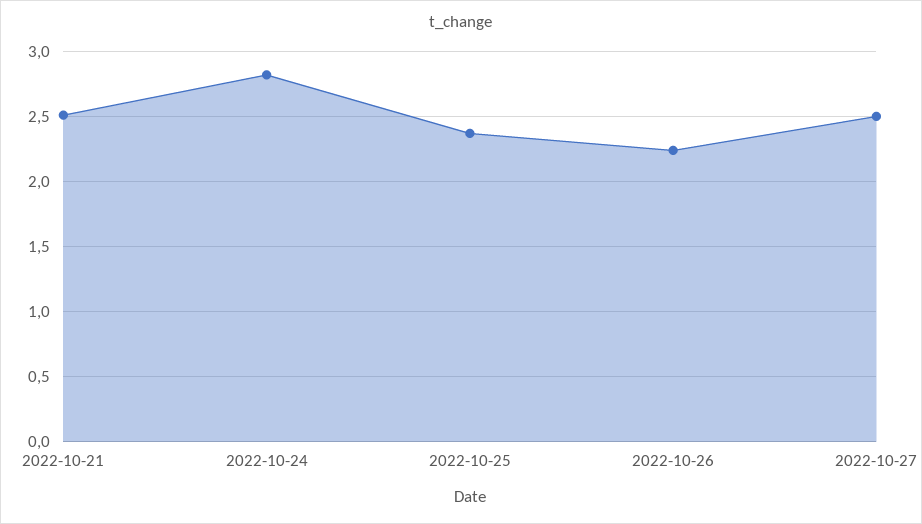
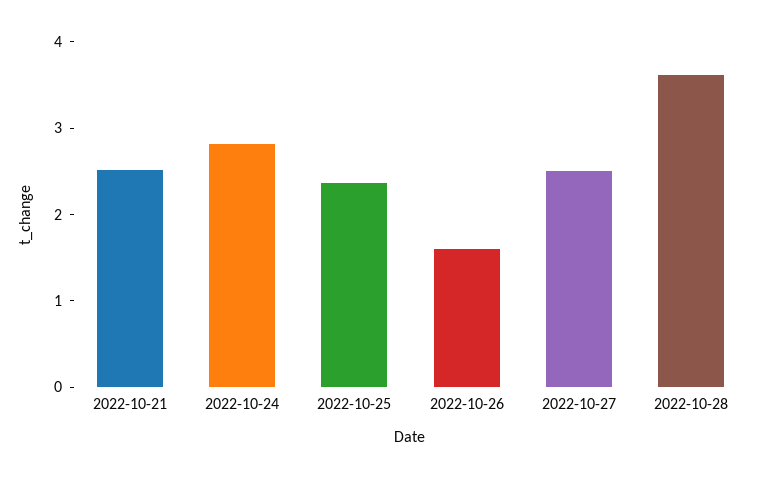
2022-10-26: 2.25 -> 1.6
2022-10-28: none -> 3.6

